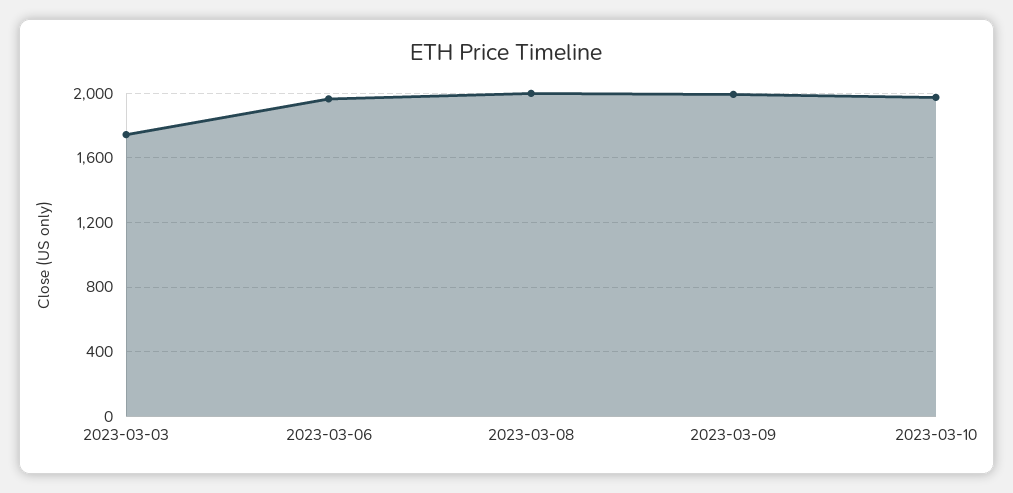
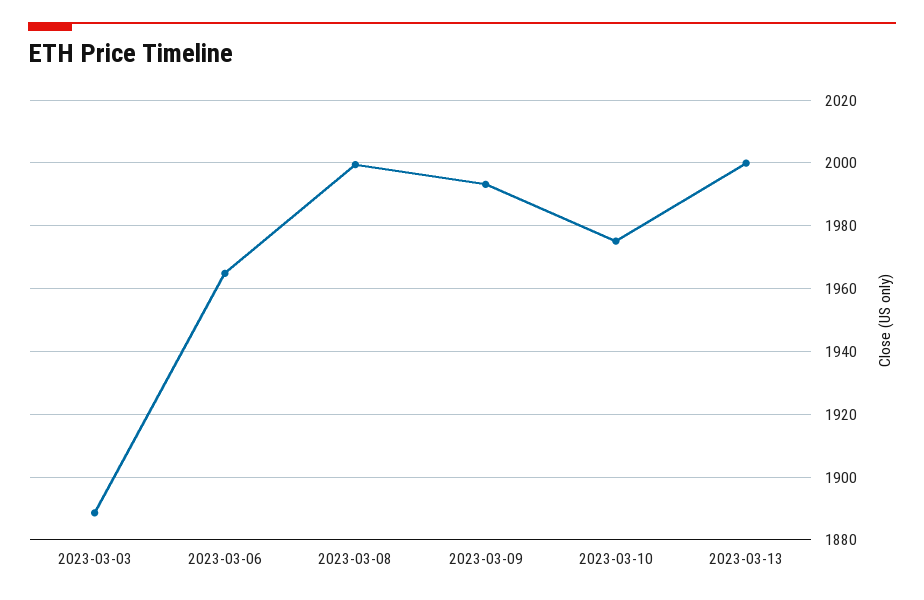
2023-03-03: 1750 -> 1888
2023-03-13: none -> 2000

